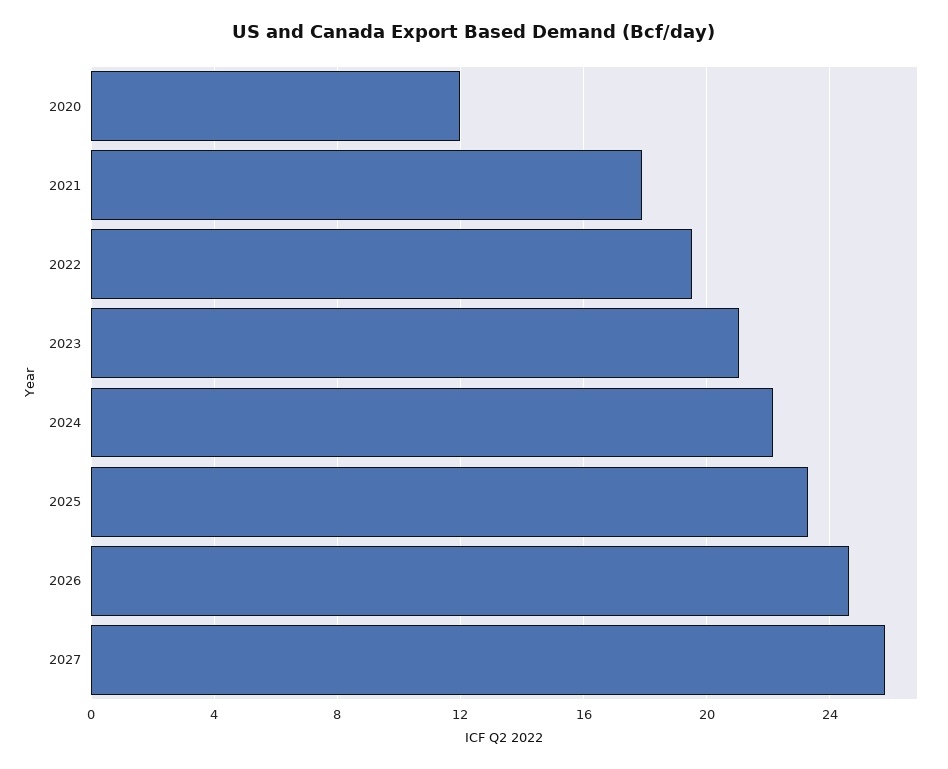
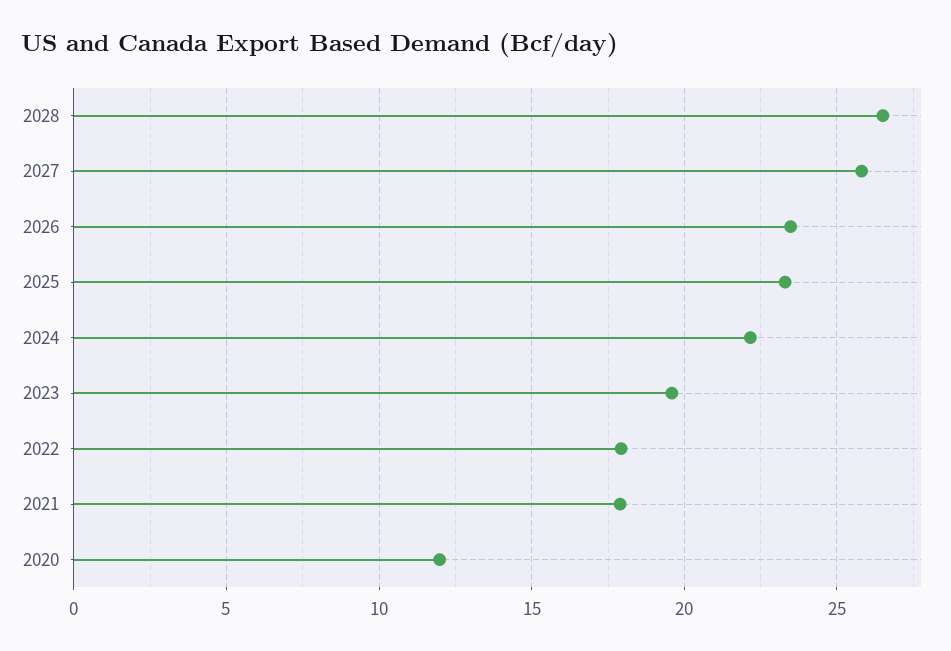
2022: 19.5 -> 18
2023: 21 -> 19.5
2026: 24.5 -> 23.5
2028: none -> 26.5

